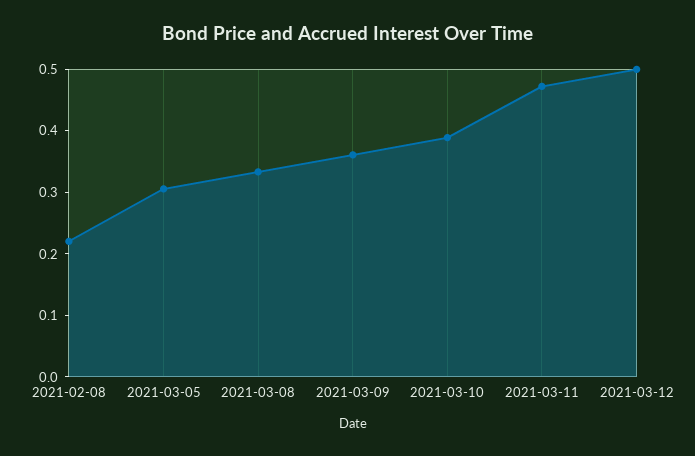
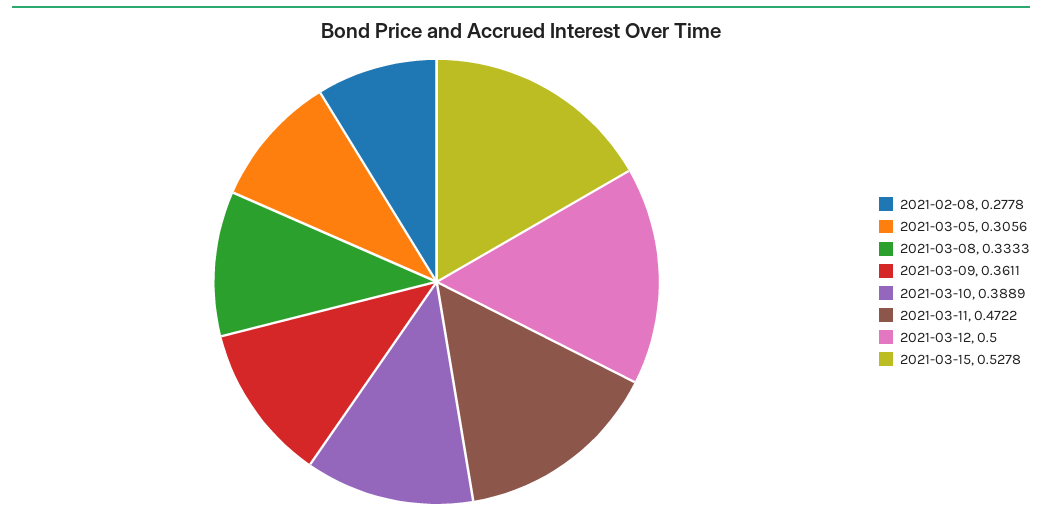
2021-02-08: 0.22 -> 0.2778
2021-03-15: none -> 0.5278

